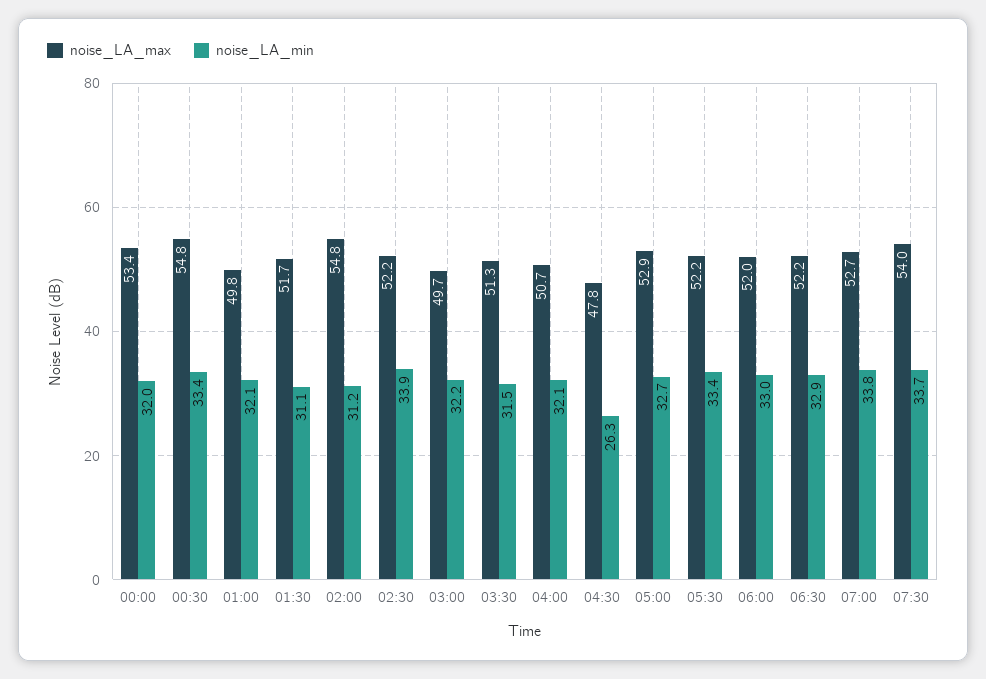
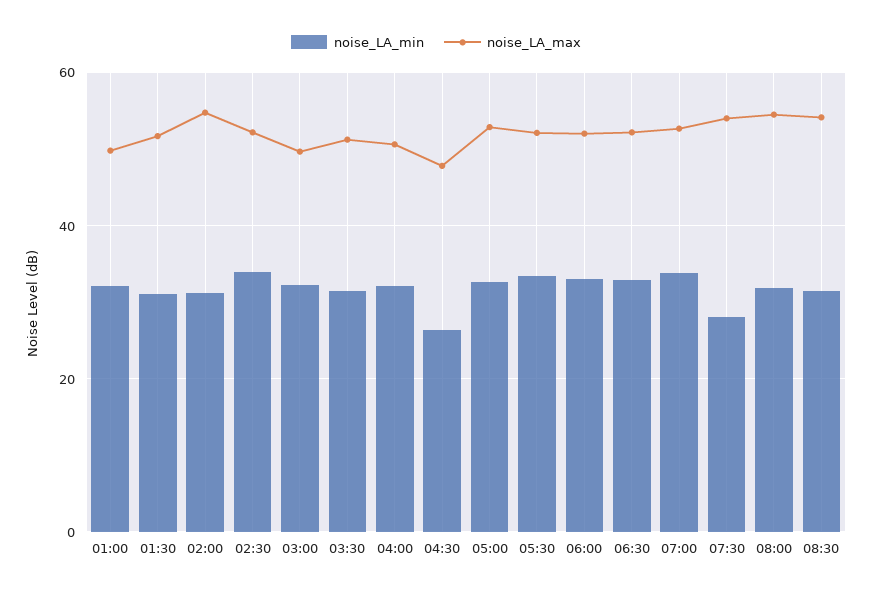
noise_LA_max, 00:00: 53.4 -> none
noise_LA_min, 00:00: 32 -> none
noise_LA_max, 00:30: 54.8 -> none
noise_LA_min, 00:30: 33.4 -> none
noise_LA_min, 07:30: 33.7 -> 28
noise_LA_min, 08:00: none -> 32
noise_LA_max, 08:00: none -> 54
noise_LA_min, 08:30: none -> 32
noise_LA_max, 08:30: none -> 54

